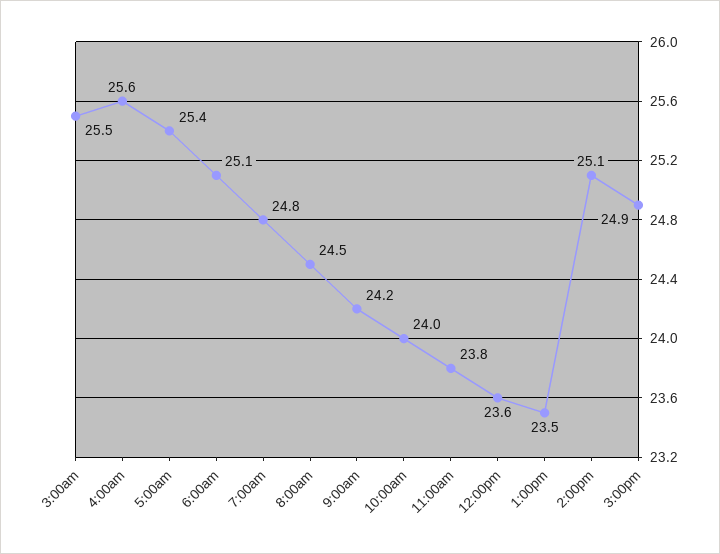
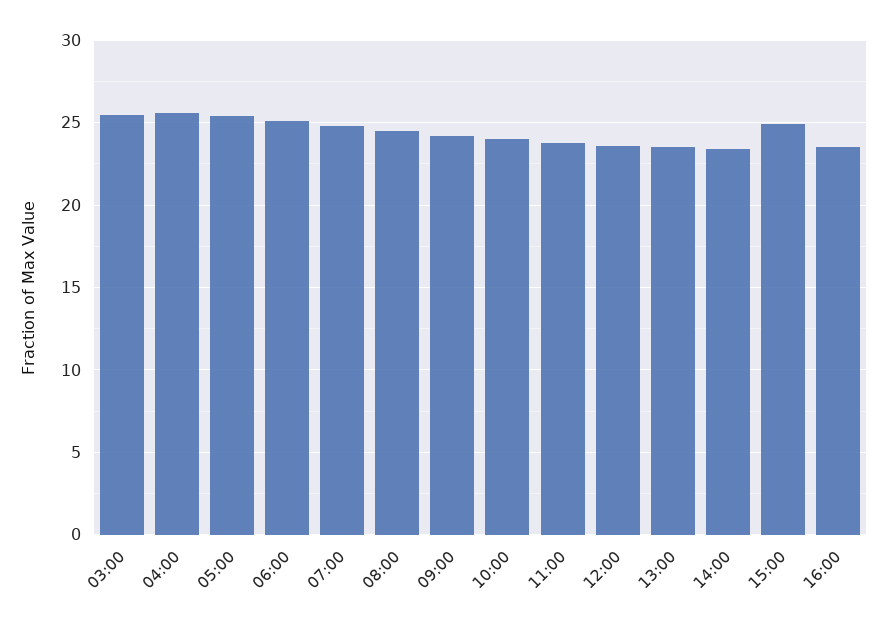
2:00pm: 25.1 -> 23.5
16:00: none -> 23.5

